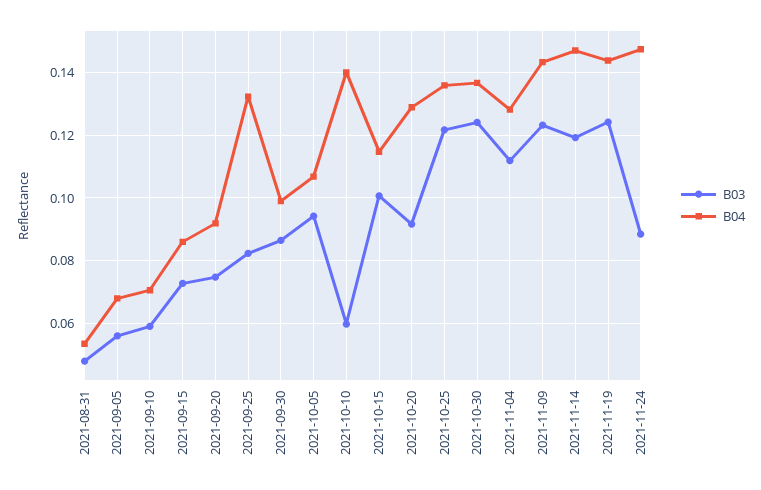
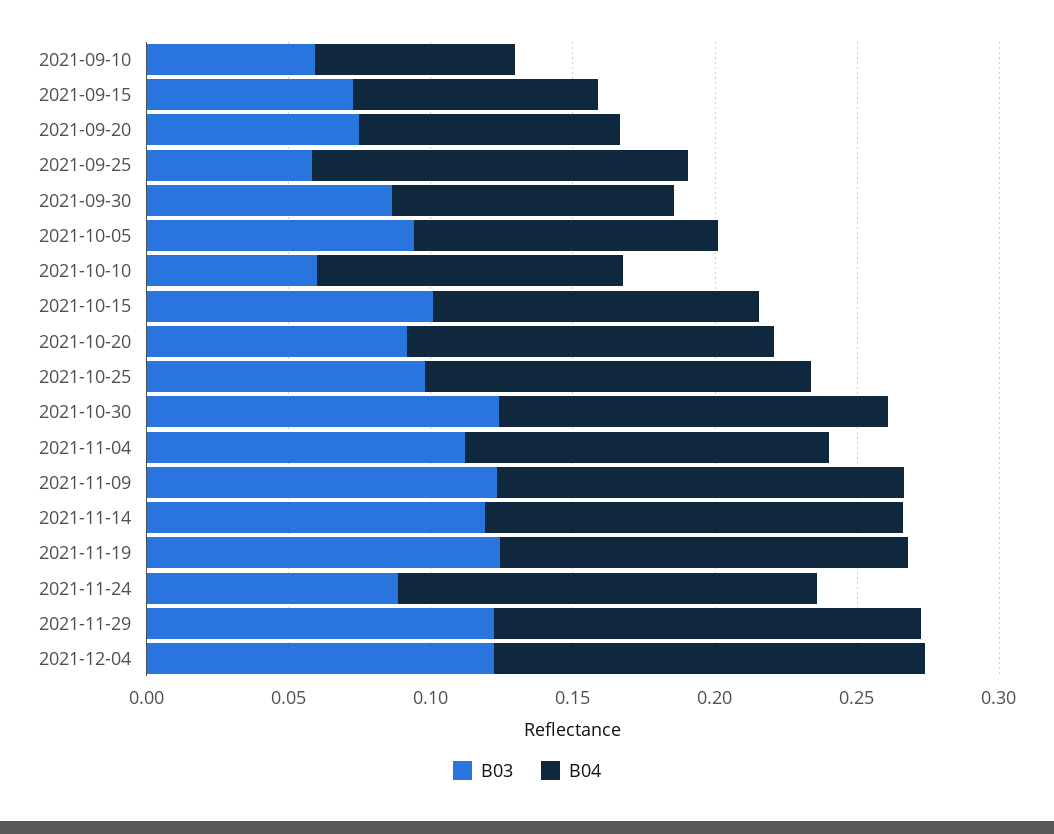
B03, 2021-08-31: 0.048 -> none
B04, 2021-08-31: 0.054 -> none
B03, 2021-09-05: 0.056 -> none
B04, 2021-09-05: 0.068 -> none
B03, 2021-09-25: 0.082 -> 0.06
B04, 2021-10-10: 0.14 -> 0.11
B03, 2021-10-25: 0.122 -> 0.1
B03, 2021-11-29: none -> 0.12
B04, 2021-11-29: none -> 0.15
B03, 2021-12-04: none -> 0.12
B04, 2021-12-04: none -> 0.15

